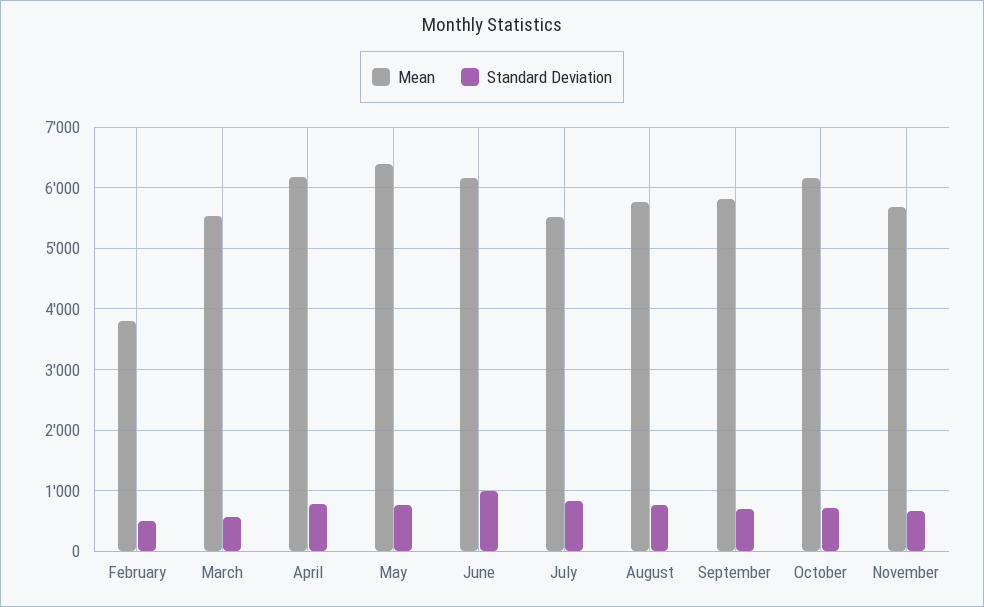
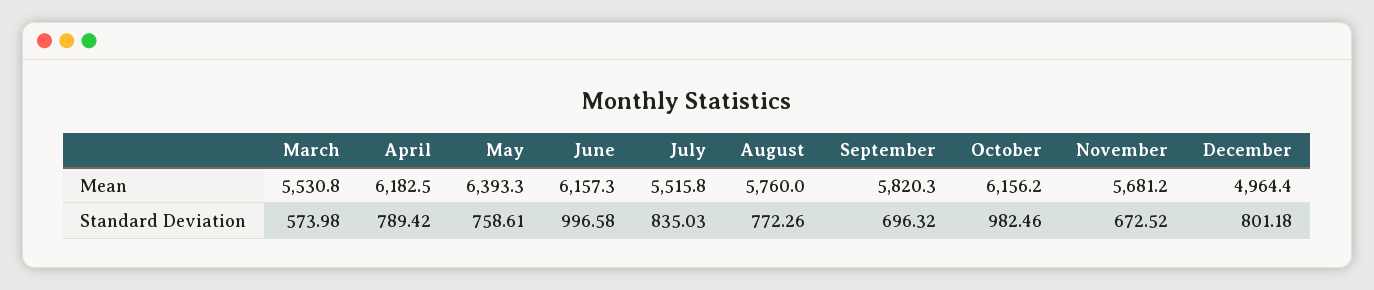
Mean, February: 3800 -> none
Standard Deviation, February: 500 -> none
Standard Deviation, October: 700 -> 982.46
Mean, December: none -> 4964.4
Standard Deviation, December: none -> 801.18

